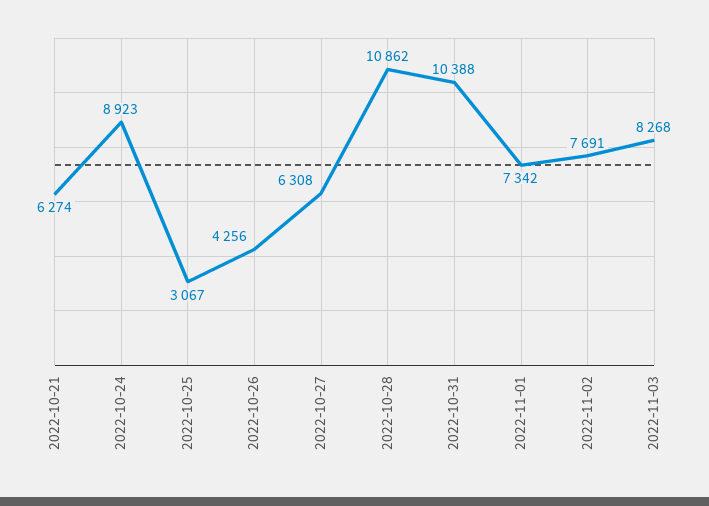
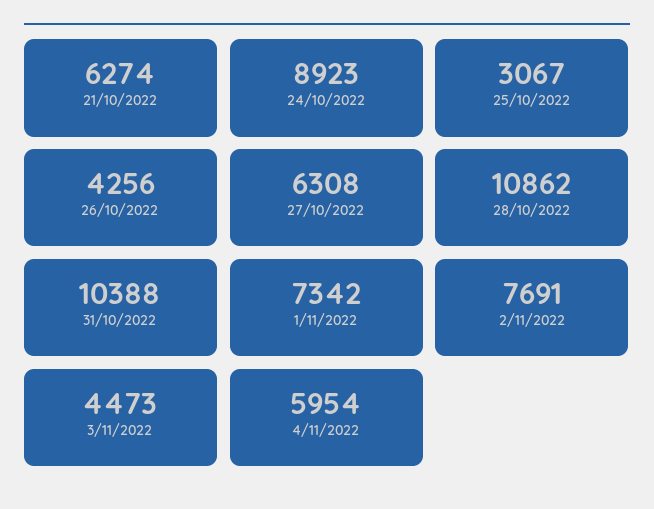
2022-11-03: 8268 -> 4473
4/11/2022: none -> 5954

